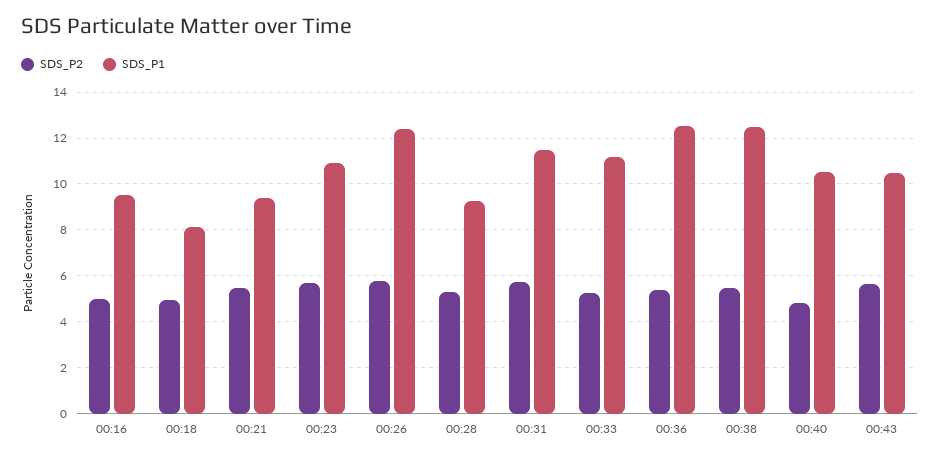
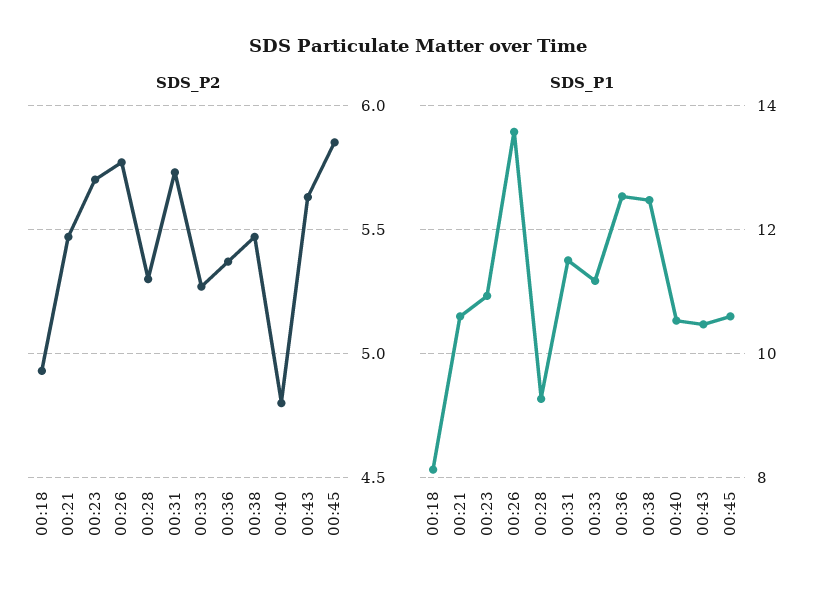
SDS_P2, 00:16: 5 -> none
SDS_P1, 00:16: 9.5 -> none
SDS_P1, 00:21: 9.5 -> 10.6
SDS_P1, 00:26: 12.5 -> 13.6
SDS_P2, 00:45: none -> 5.85
SDS_P1, 00:45: none -> 10.6

